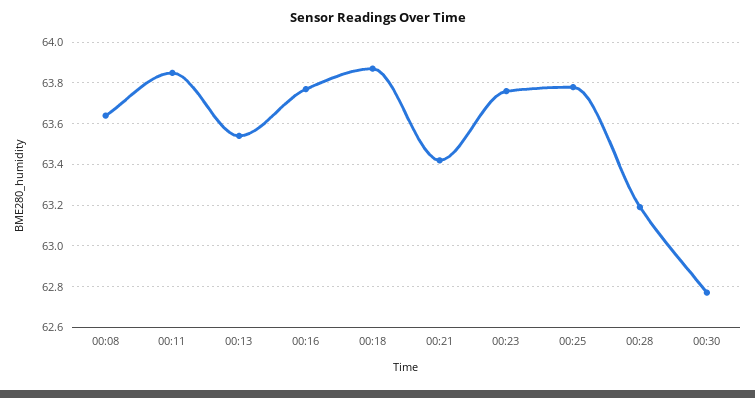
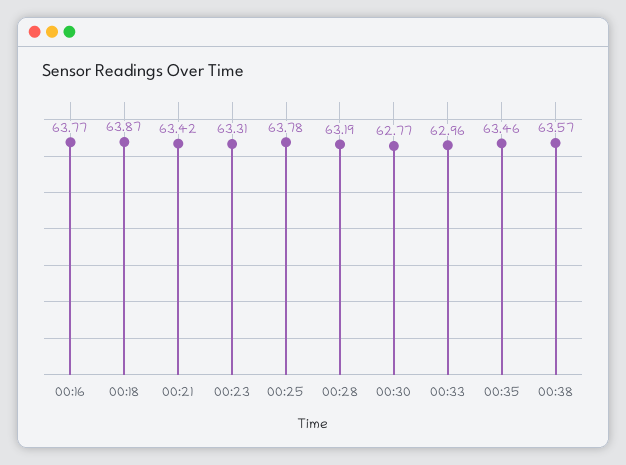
00:08: 63.65 -> none
00:11: 63.85 -> none
00:13: 63.55 -> none
00:23: 63.75 -> 63.31
00:33: none -> 62.96
00:35: none -> 63.46
00:38: none -> 63.57

